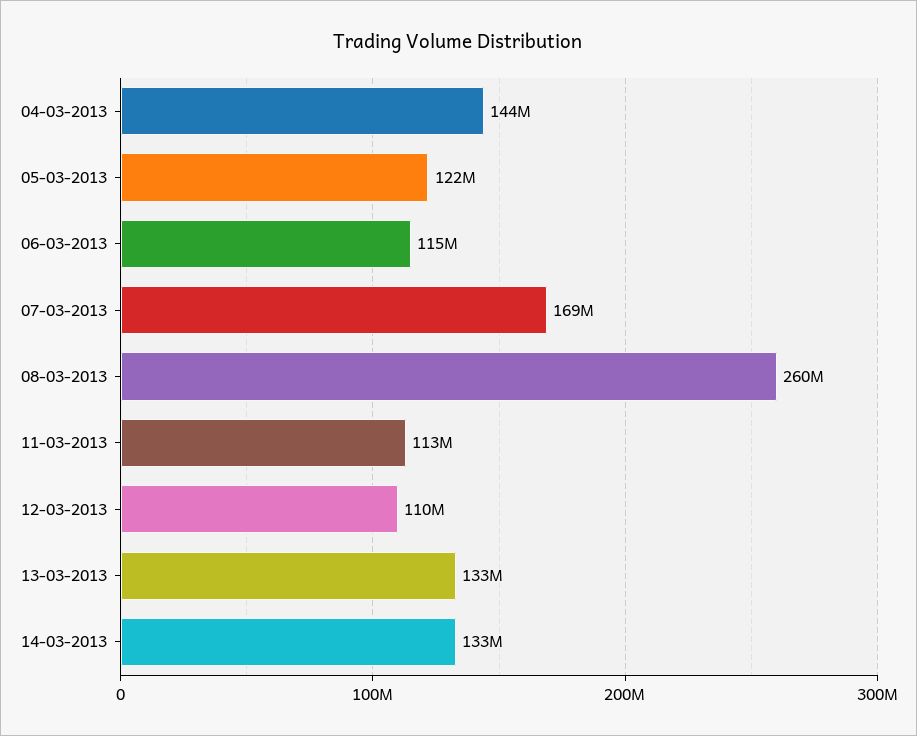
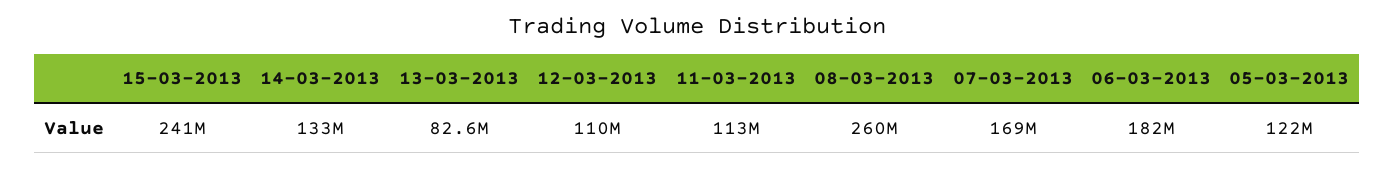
04-03-2013: 144000000 -> none
06-03-2013: 115000000 -> 182000000
13-03-2013: 133000000 -> 82600000
15-03-2013: none -> 241000000

